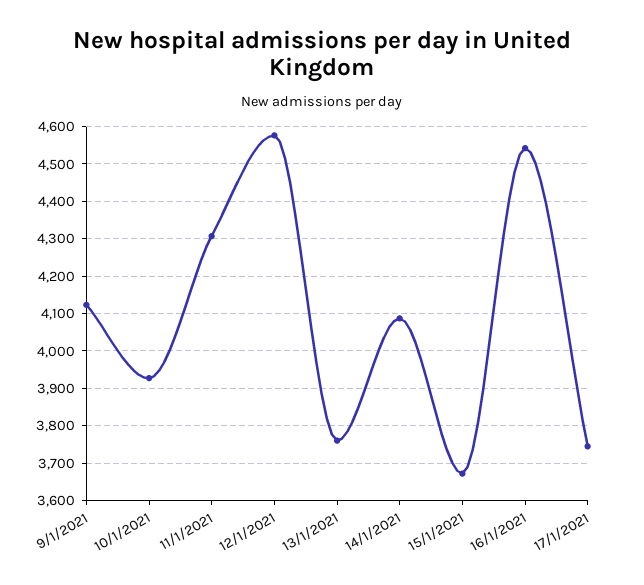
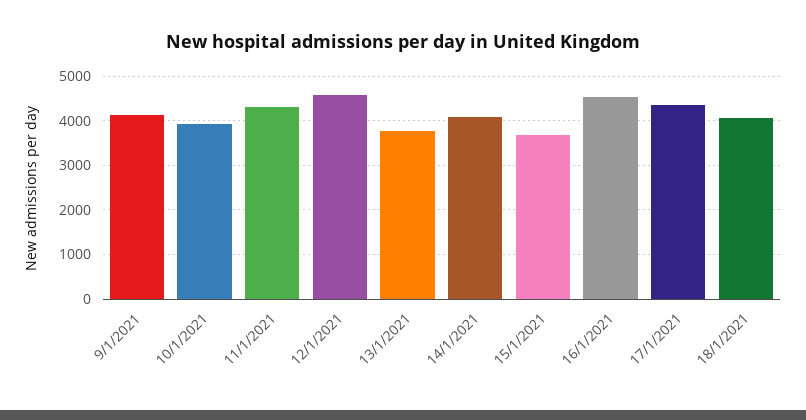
17/1/2021: 3740 -> 4400
18/1/2021: none -> 4000

